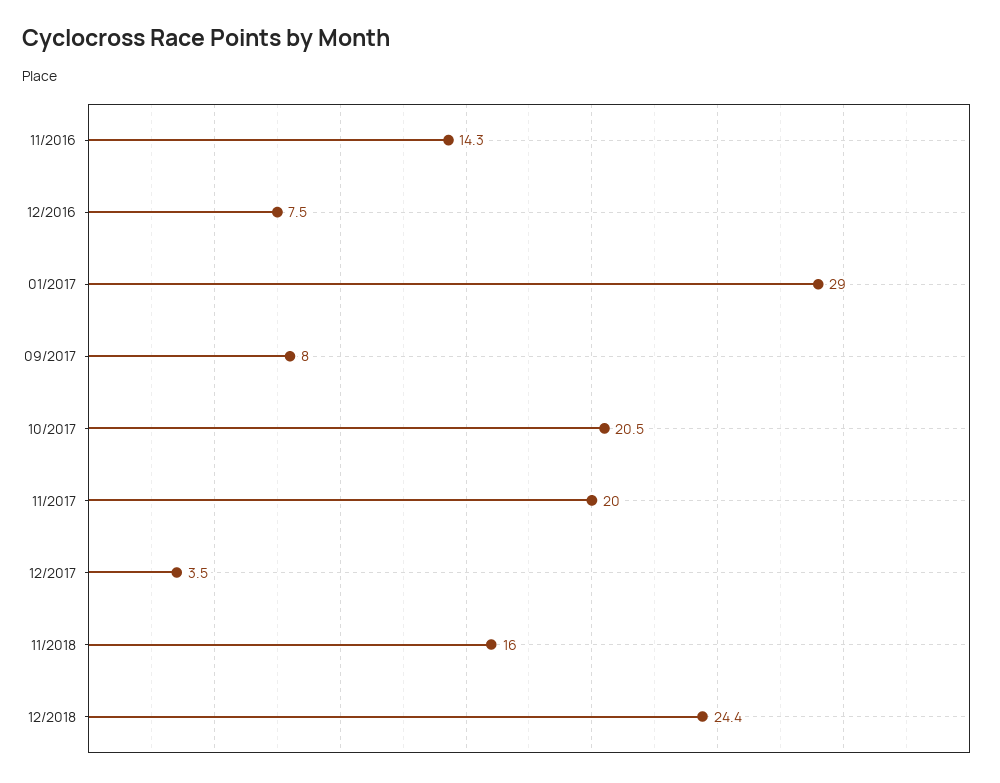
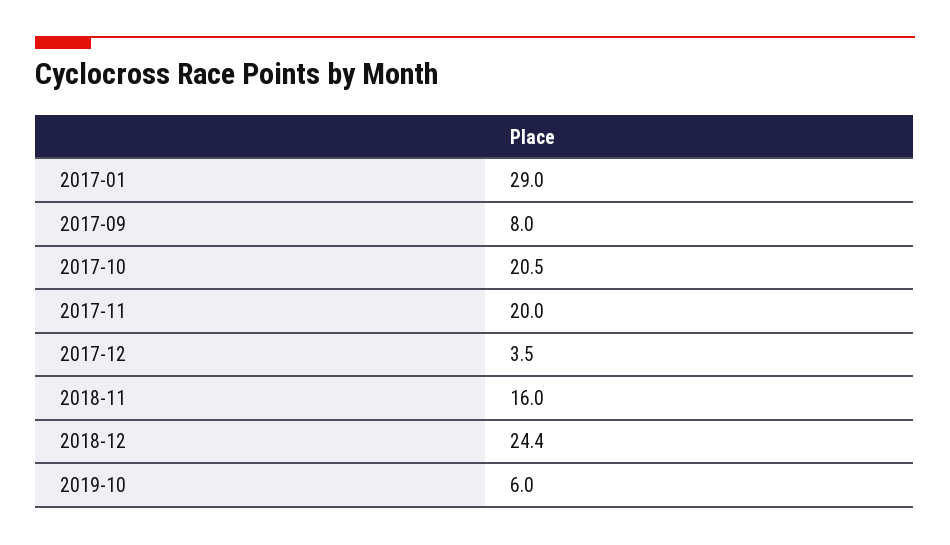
11/2016: 14.3 -> none
12/2016: 7.5 -> none
2019-10: none -> 6

